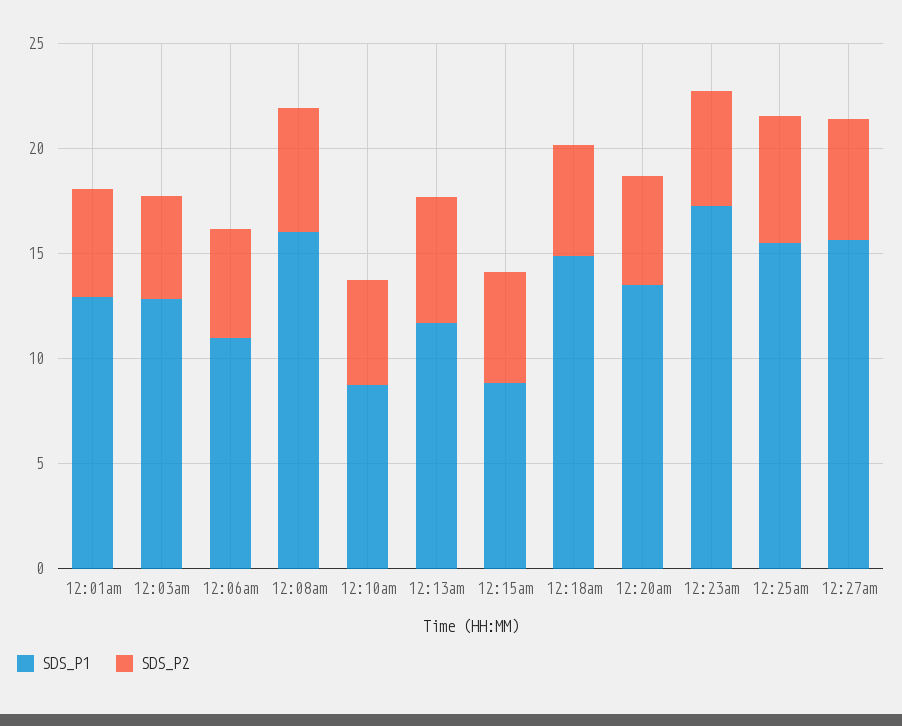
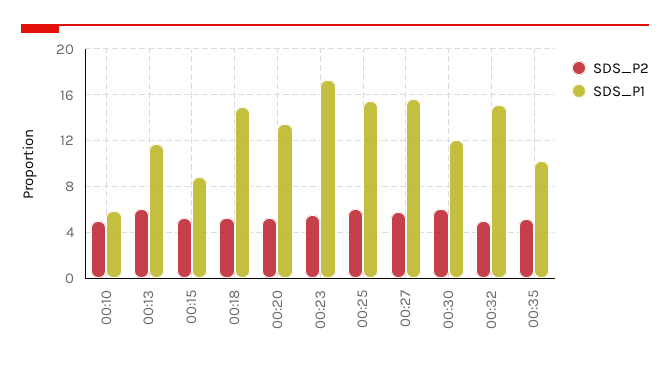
SDS_P1, 12:01am: 13 -> none
SDS_P2, 12:01am: 5 -> none
SDS_P1, 12:03am: 13 -> none
SDS_P2, 12:03am: 5 -> none
SDS_P1, 12:06am: 11 -> none
SDS_P2, 12:06am: 5 -> none
SDS_P1, 12:08am: 16 -> none
SDS_P2, 12:08am: 6 -> none
SDS_P1, 12:10am: 9 -> 6
SDS_P2, 00:30: none -> 6
SDS_P1, 00:30: none -> 12
SDS_P2, 00:32: none -> 5
SDS_P1, 00:32: none -> 15
SDS_P2, 00:35: none -> 5
SDS_P1, 00:35: none -> 10

